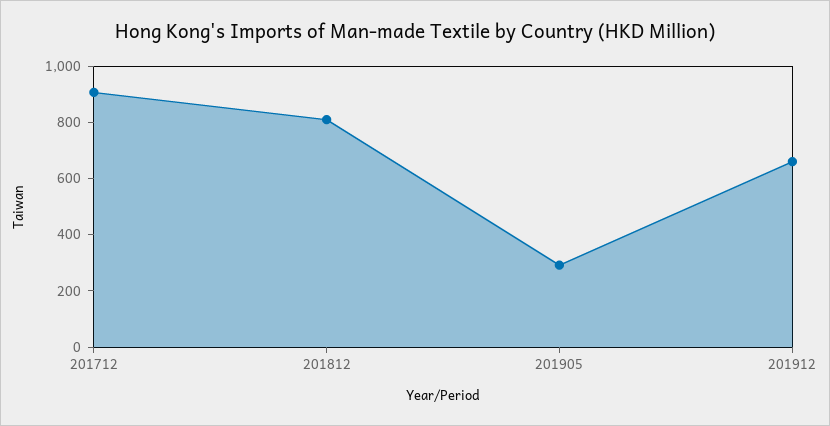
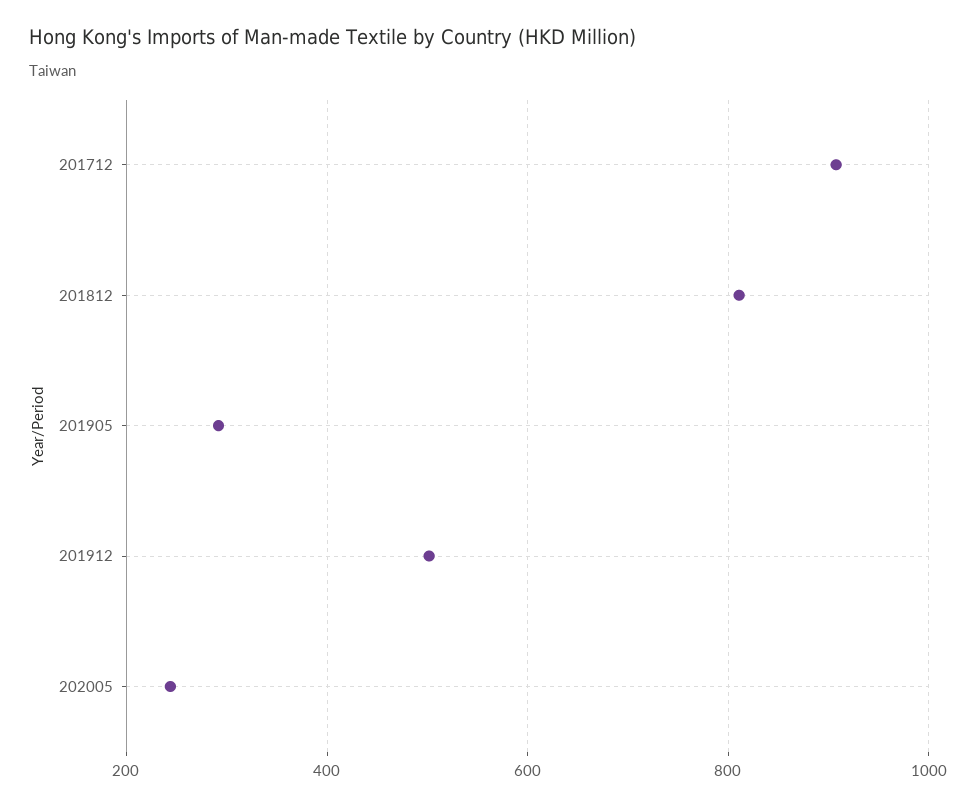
201912: 650 -> 500
202005: none -> 240

